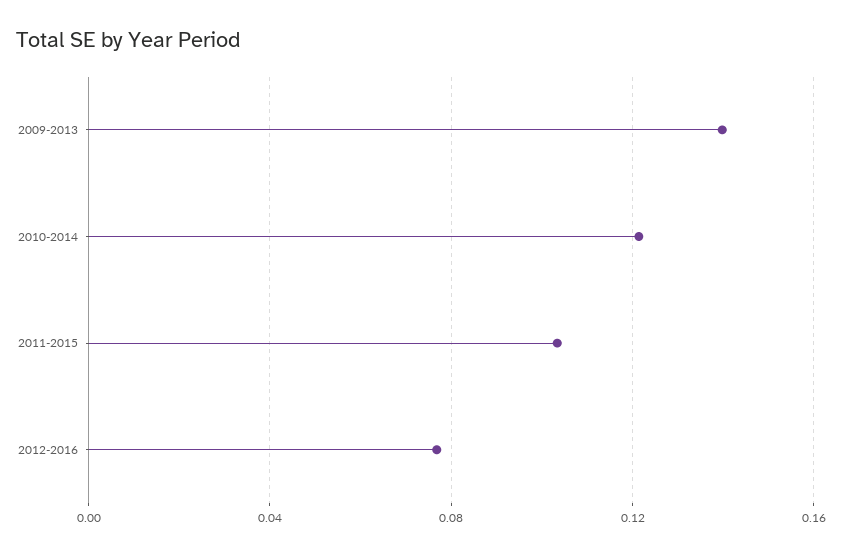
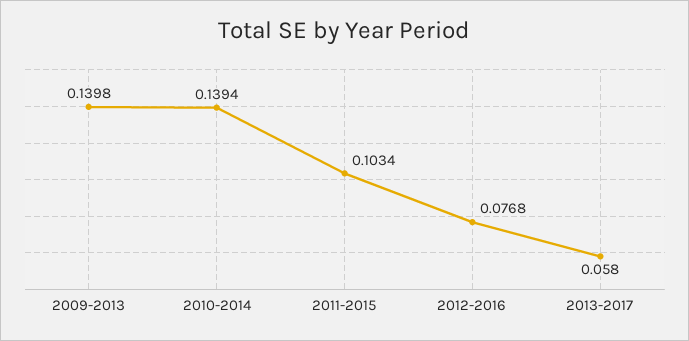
2010-2014: 0.12 -> 0.1394
2013-2017: none -> 0.058

